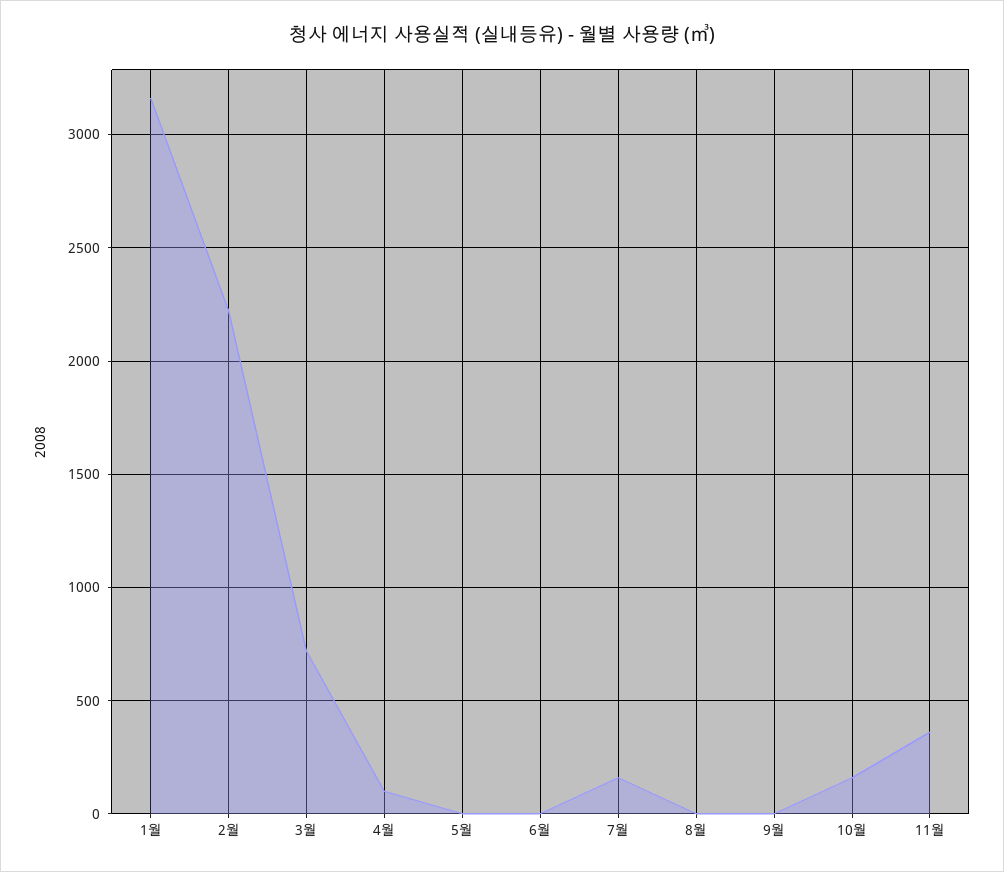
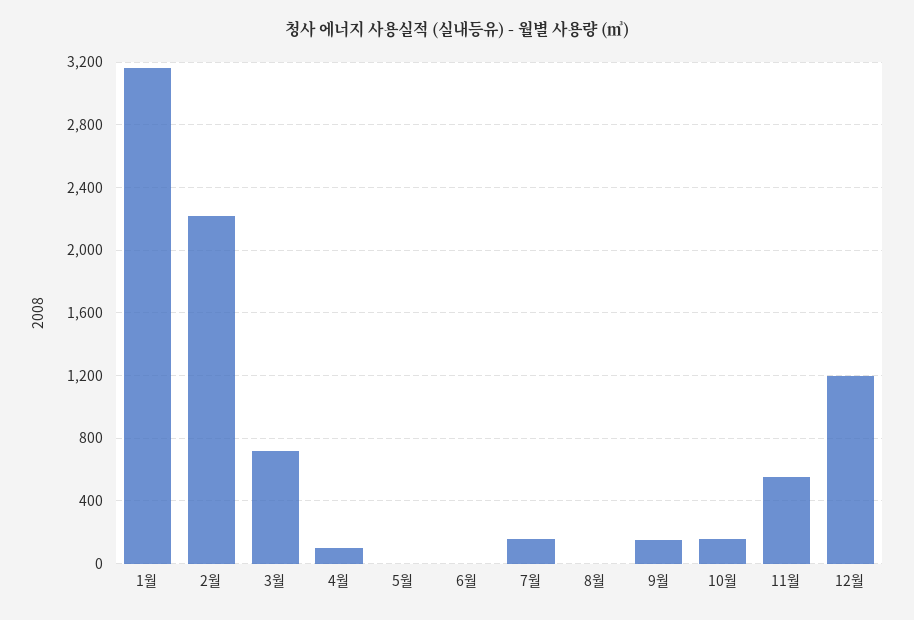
9월: 0 -> 150
11월: 350 -> 550
12월: none -> 1200

